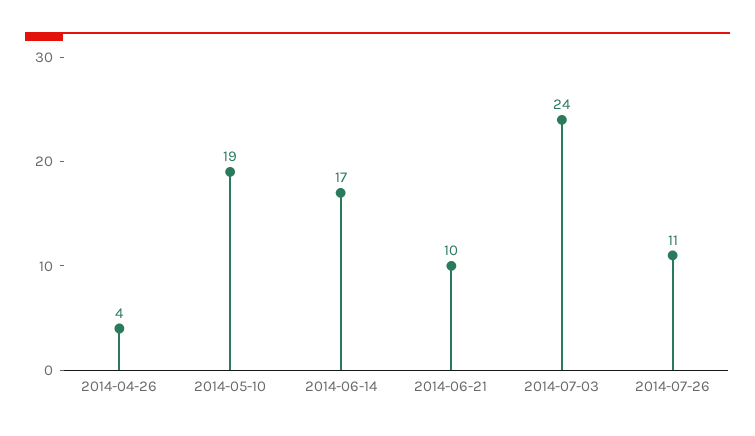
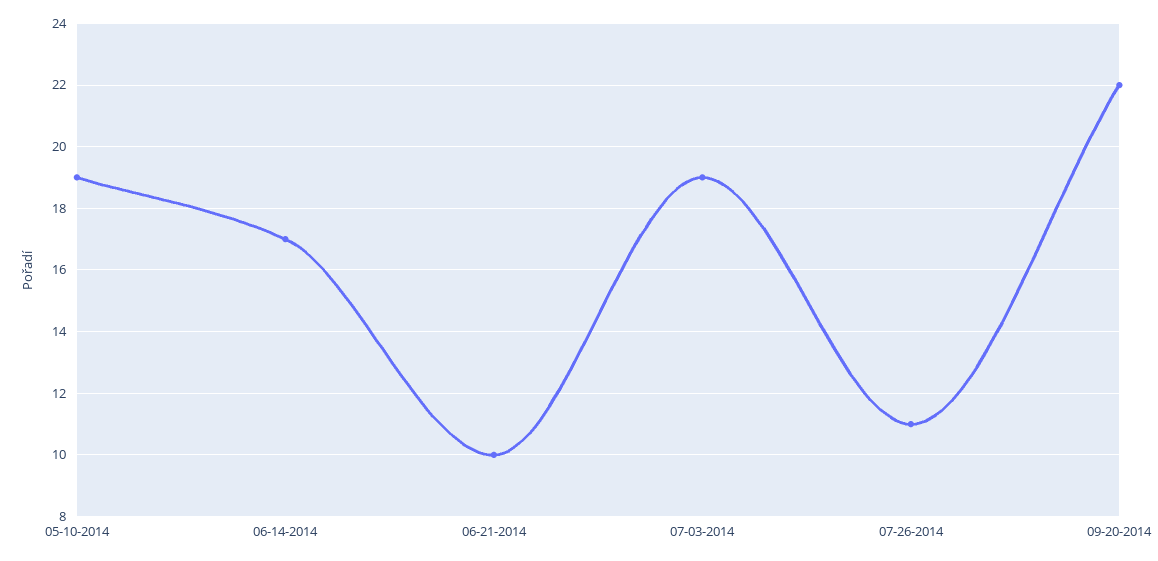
2014-04-26: 4 -> none
2014-07-03: 24 -> 19
09-20-2014: none -> 22

